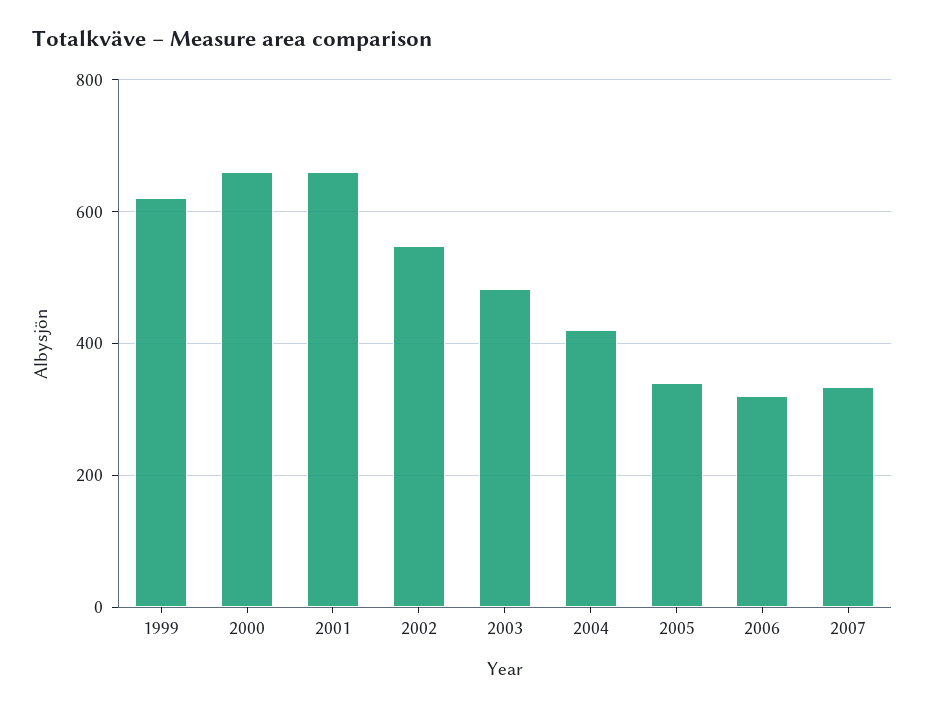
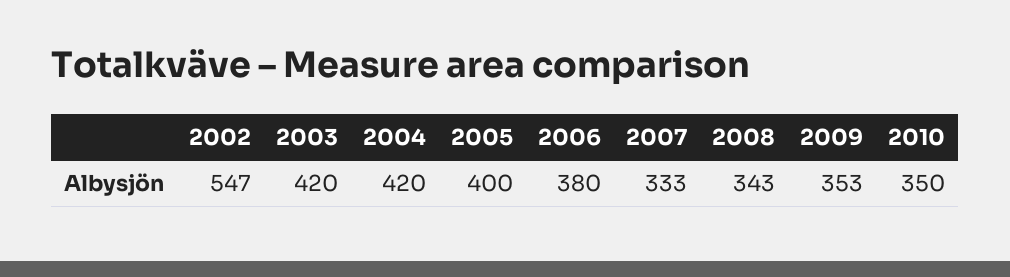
1999: 620 -> none
2000: 660 -> none
2001: 660 -> none
2003: 480 -> 420
2005: 340 -> 400
2006: 320 -> 380
2008: none -> 343
2009: none -> 353
2010: none -> 350

